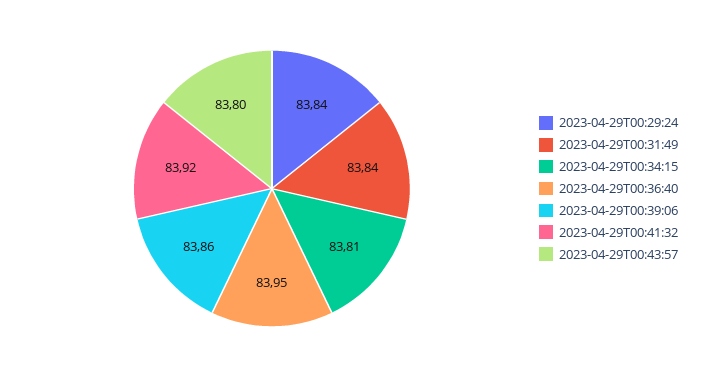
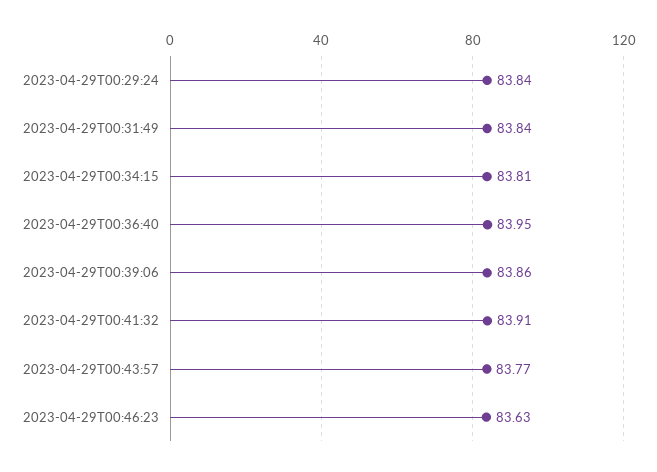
2023-04-29T00:41:32: 83.92 -> 83.91
2023-04-29T00:43:57: 83.8 -> 83.77
2023-04-29T00:46:23: none -> 83.63

